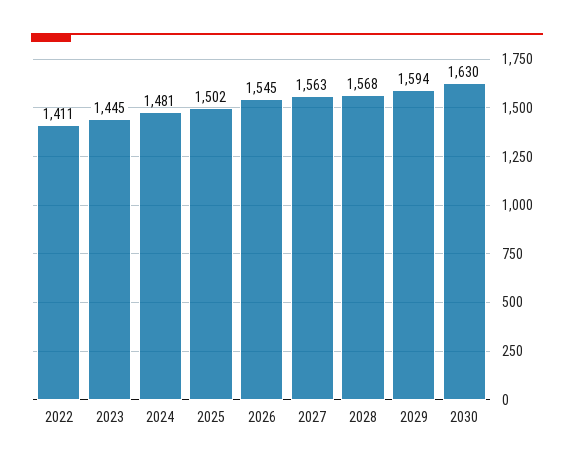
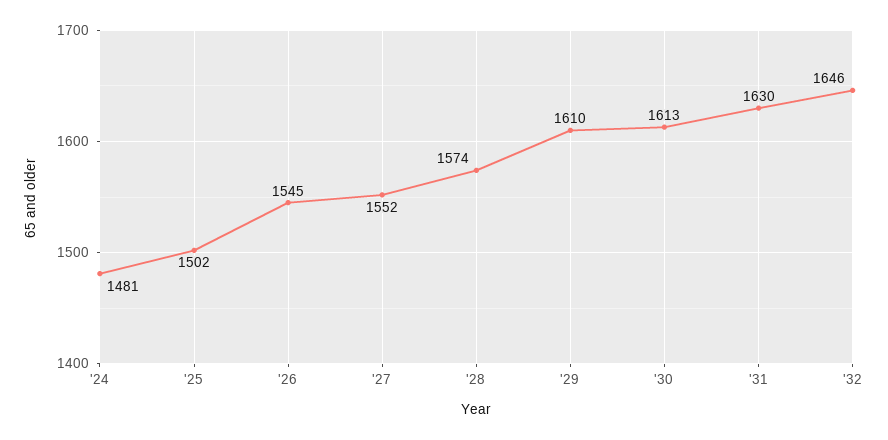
2022: 1411 -> none
2023: 1445 -> none
2027: 1563 -> 1552
2028: 1568 -> 1574
2029: 1594 -> 1610
2030: 1630 -> 1613
'31: none -> 1630
'32: none -> 1646

